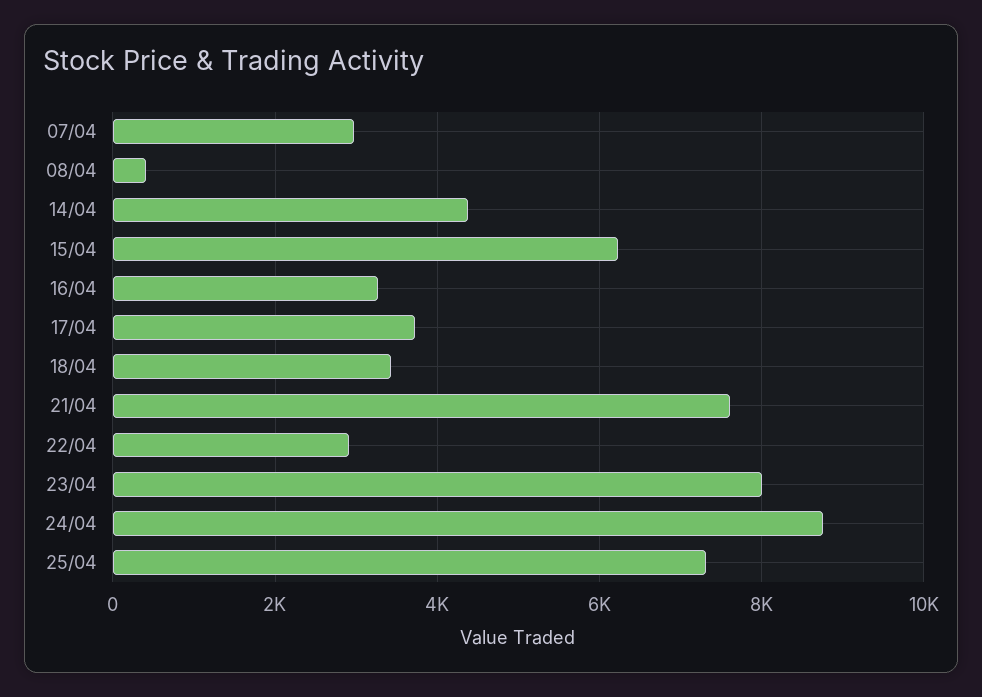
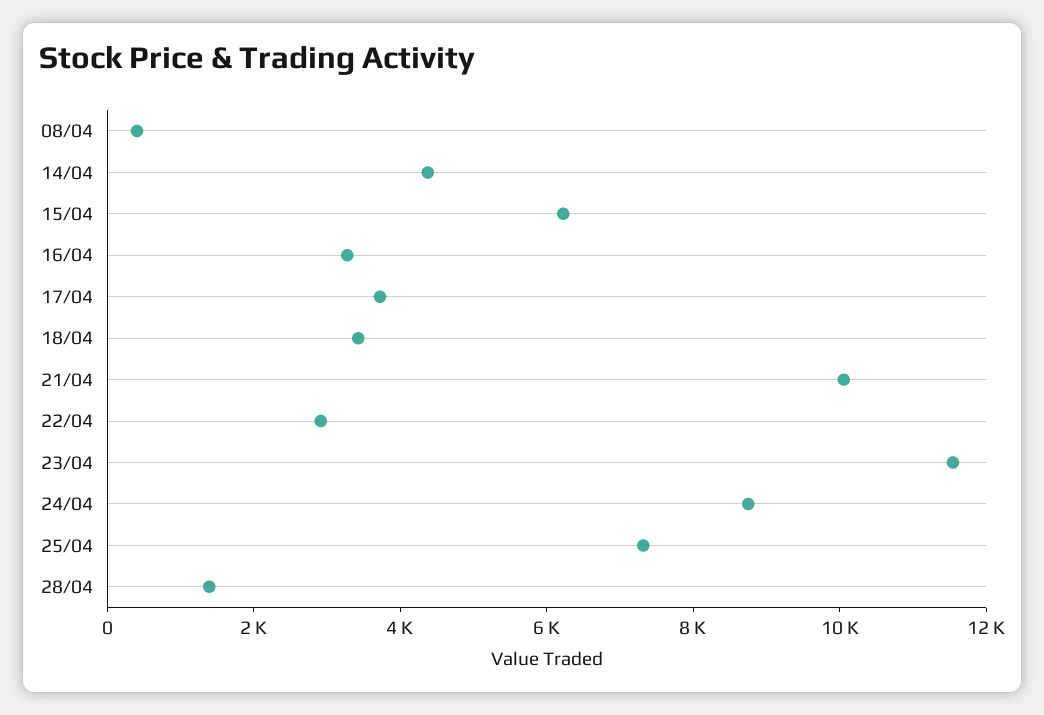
07/04: 3000 -> none
21/04: 7600 -> 10000
23/04: 8000 -> 11500
28/04: none -> 1500

